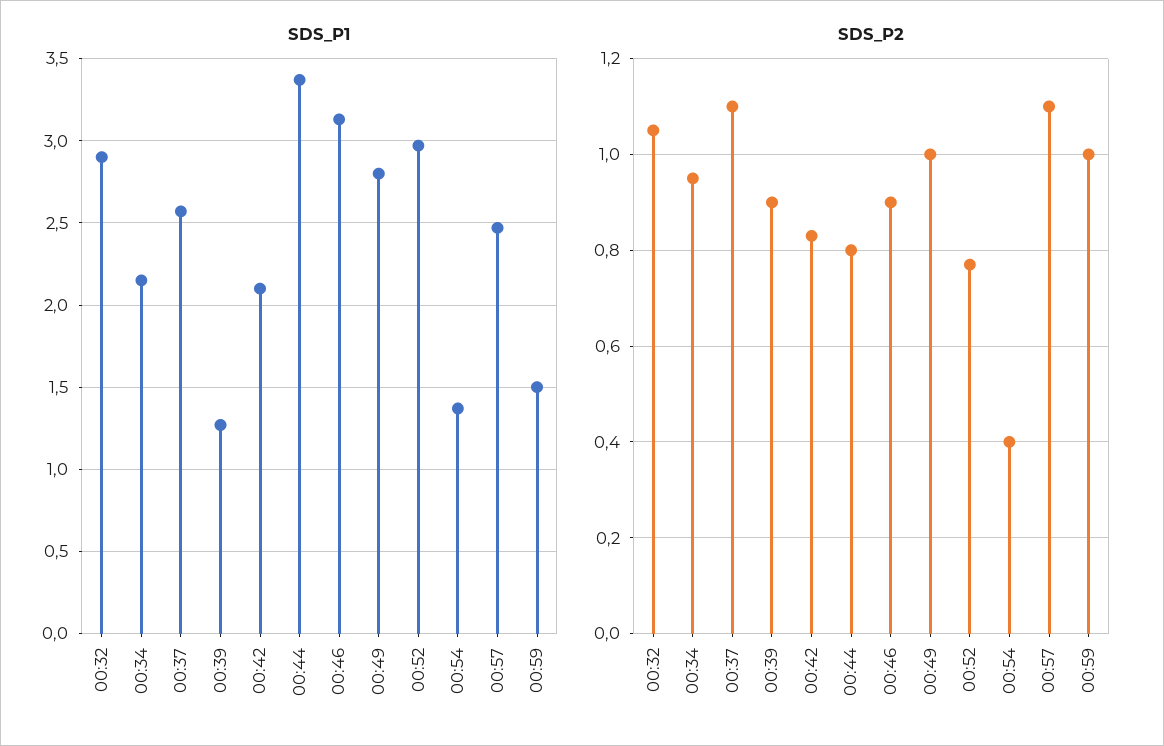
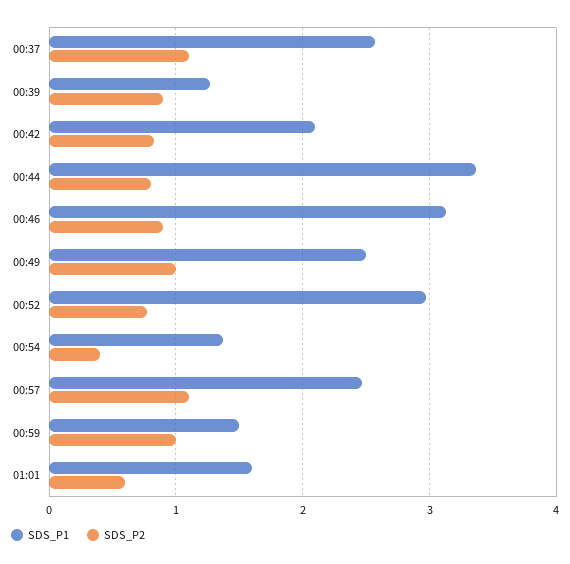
SDS_P1, 00:32: 2.9 -> none
SDS_P1, 00:34: 2.15 -> none
SDS_P1, 00:49: 2.8 -> 2.5
SDS_P2, 00:32: 1.05 -> none
SDS_P2, 00:34: 0.95 -> none
SDS_P1, 01:01: none -> 1.6
SDS_P2, 01:01: none -> 0.6

